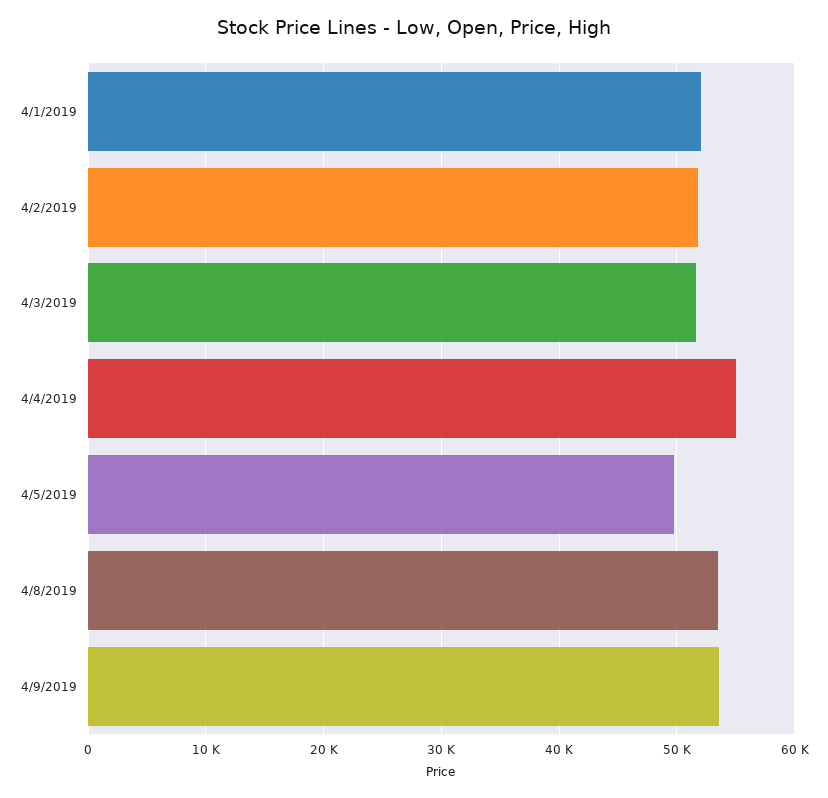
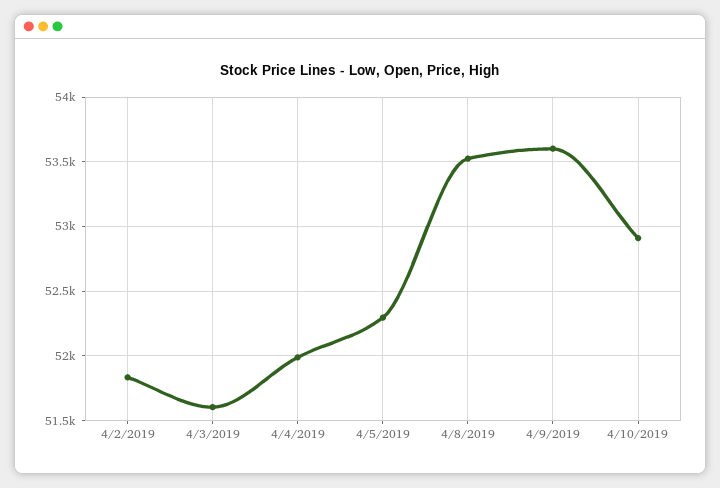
4/1/2019: 52000 -> none
4/4/2019: 55000 -> 52000
4/5/2019: 50000 -> 52300
4/10/2019: none -> 52900

